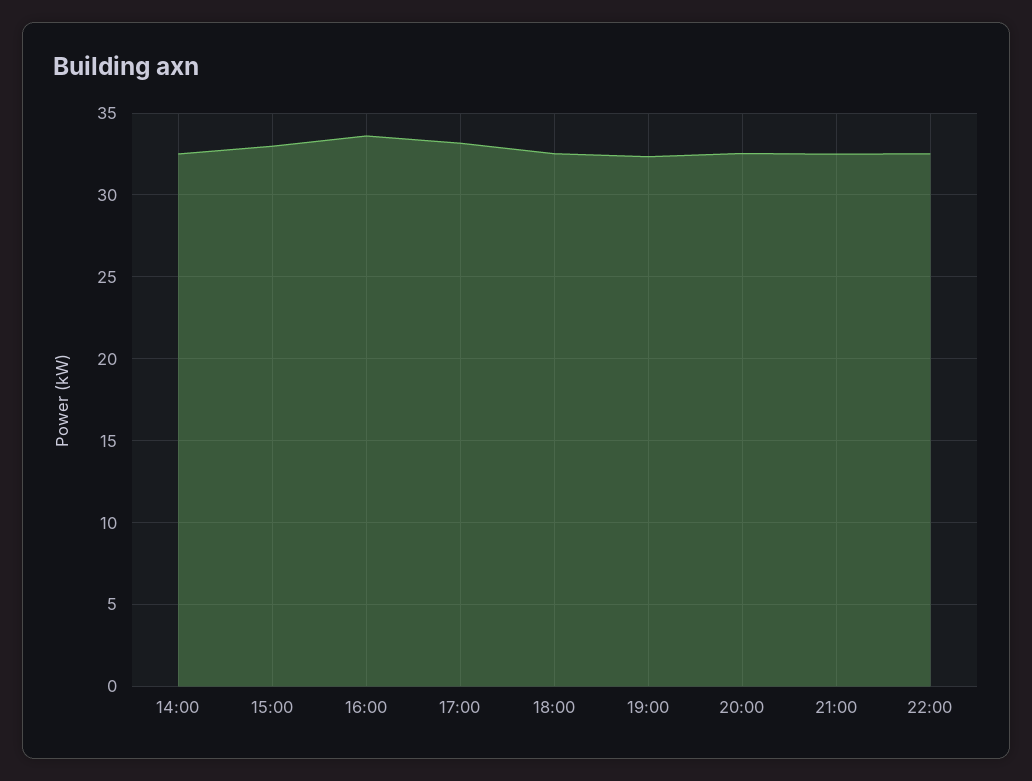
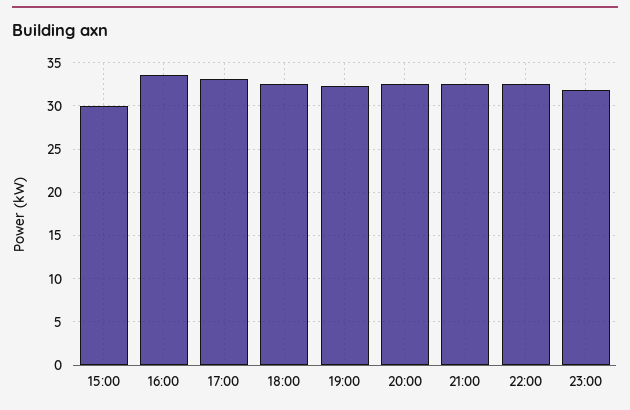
14:00: 32.5 -> none
15:00: 33 -> 30
23:00: none -> 32

